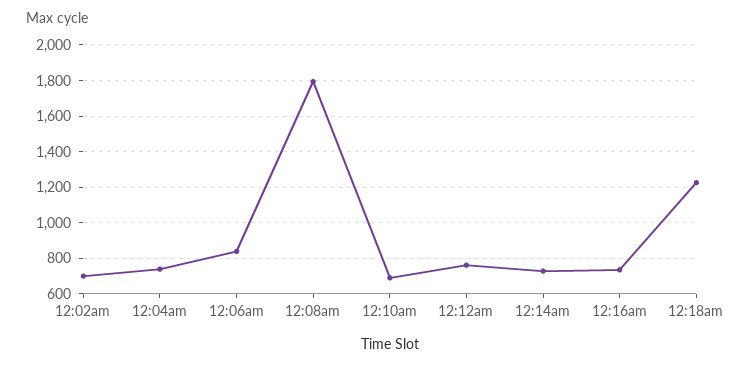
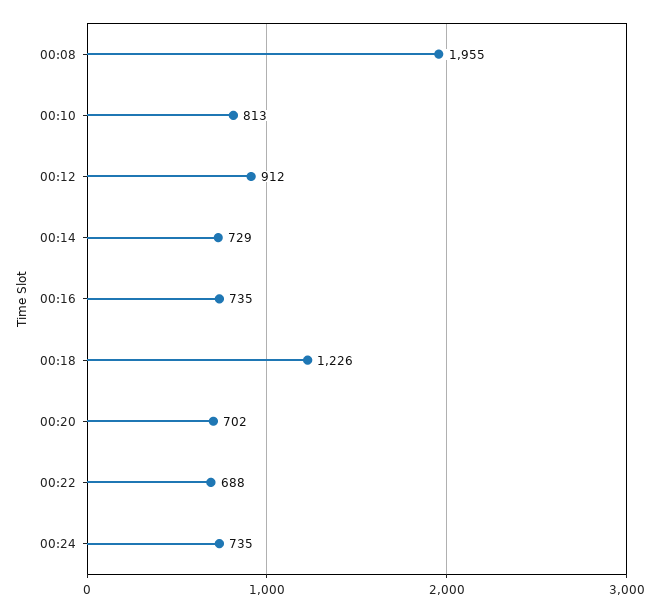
12:02am: 700 -> none
12:04am: 750 -> none
12:06am: 850 -> none
12:08am: 1800 -> 1955
12:10am: 700 -> 813
12:12am: 750 -> 912
00:20: none -> 702
00:22: none -> 688
00:24: none -> 735

